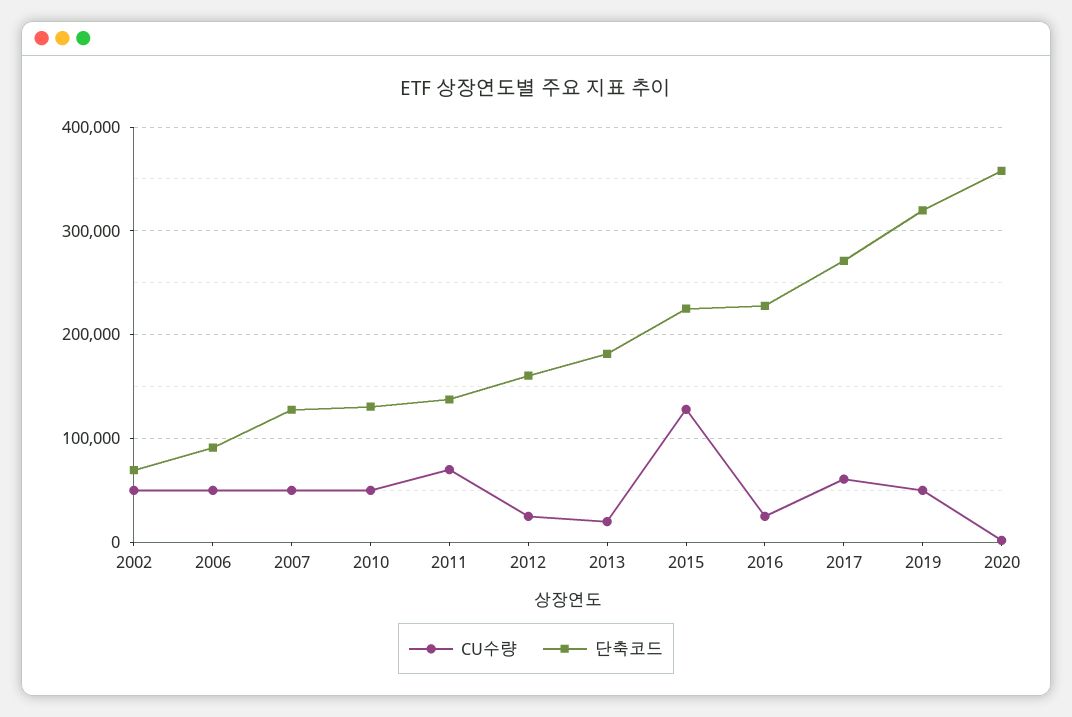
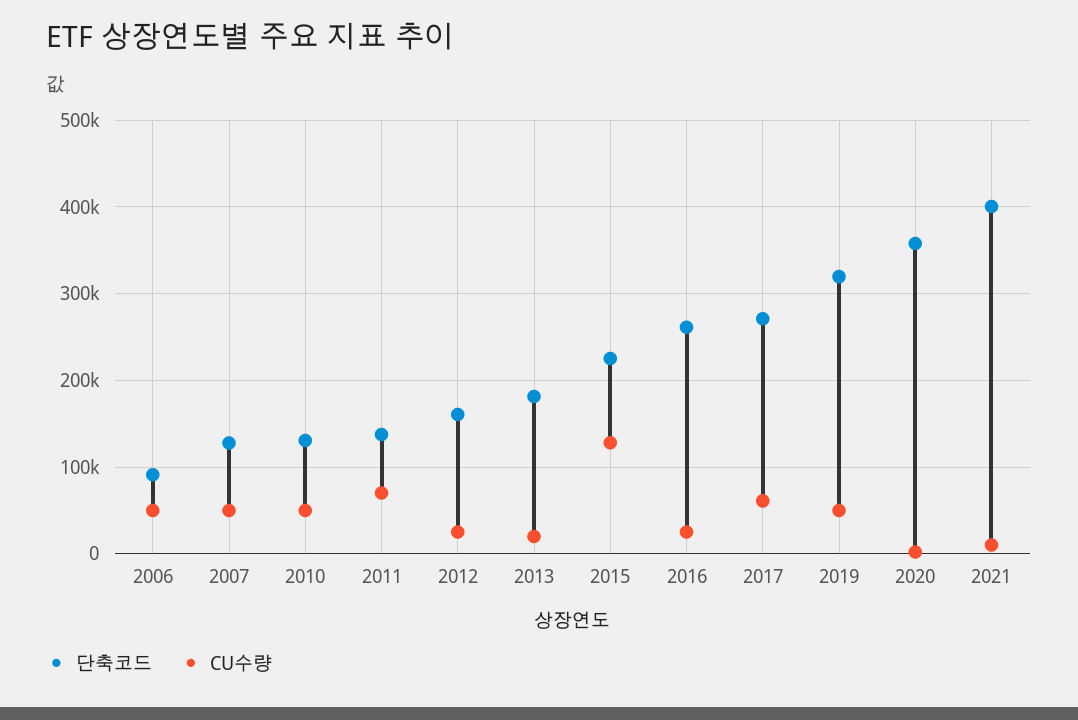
CU수량, 2002: 50000 -> none
단축코드, 2002: 70000 -> none
단축코드, 2016: 230000 -> 260000
단축코드, 2021: none -> 400000
CU수량, 2021: none -> 10000

